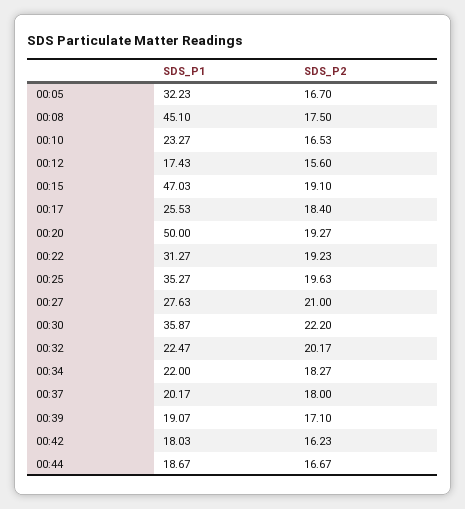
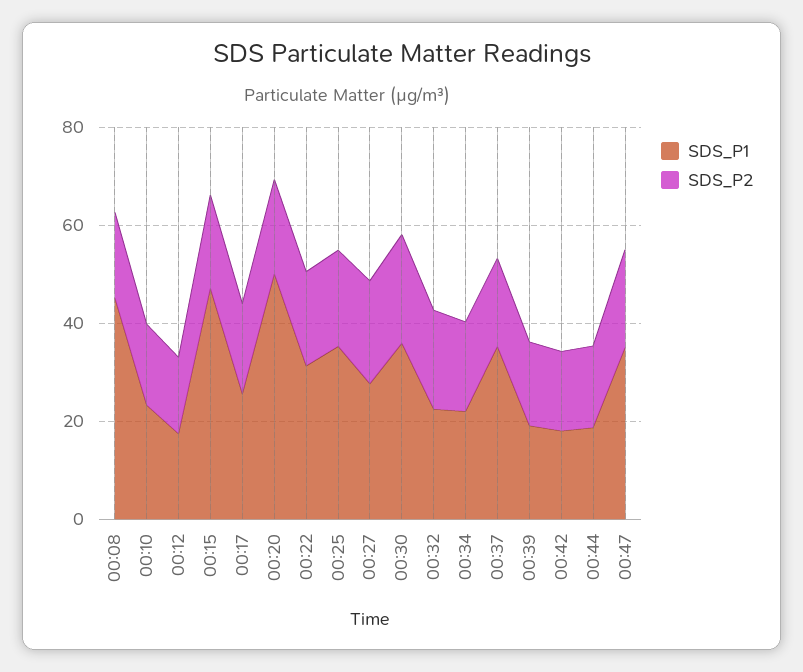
SDS_P1, 00:05: 32.23 -> none
SDS_P2, 00:05: 16.7 -> none
SDS_P1, 00:37: 20.17 -> 35
SDS_P1, 00:47: none -> 35
SDS_P2, 00:47: none -> 20

